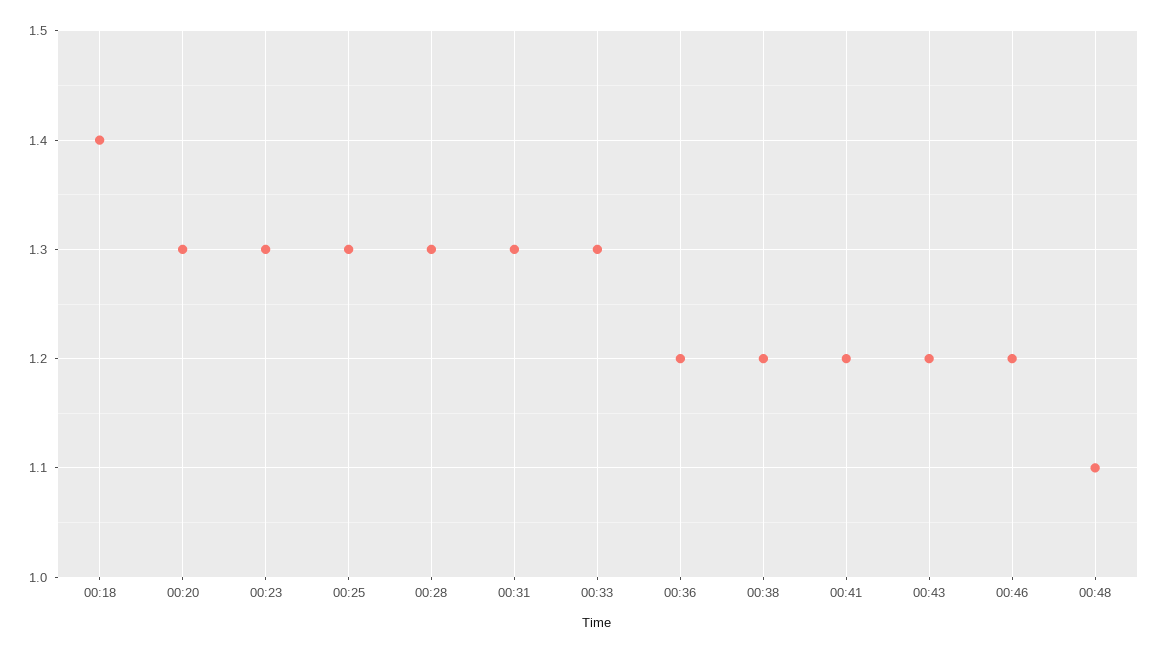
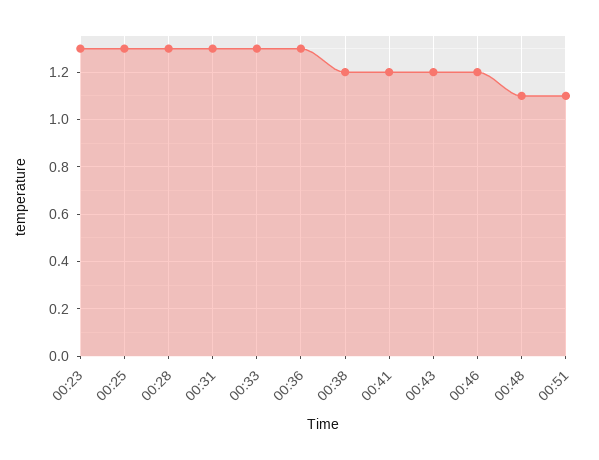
00:18: 1.4 -> none
00:20: 1.3 -> none
00:36: 1.2 -> 1.3
00:51: none -> 1.1

